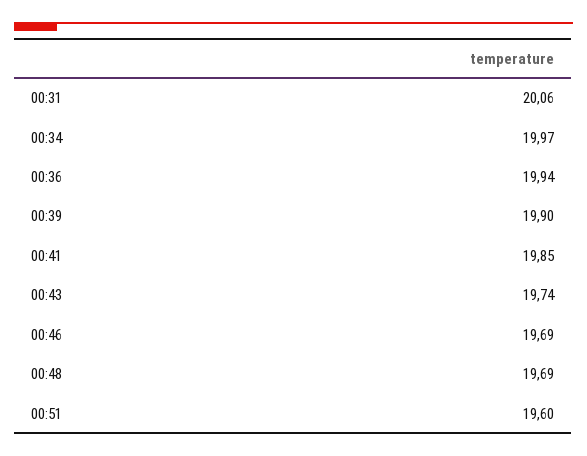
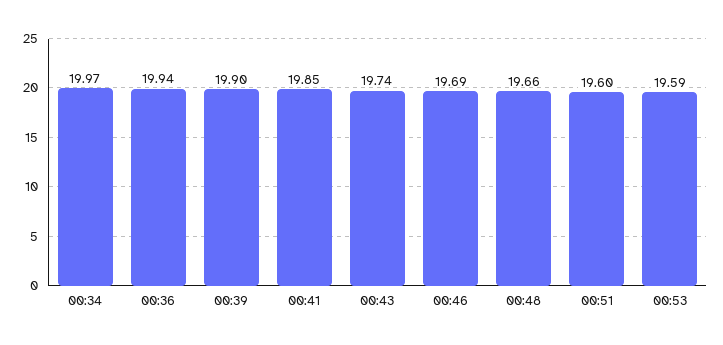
00:31: 20.06 -> none
00:48: 19.69 -> 19.66
00:53: none -> 19.59

